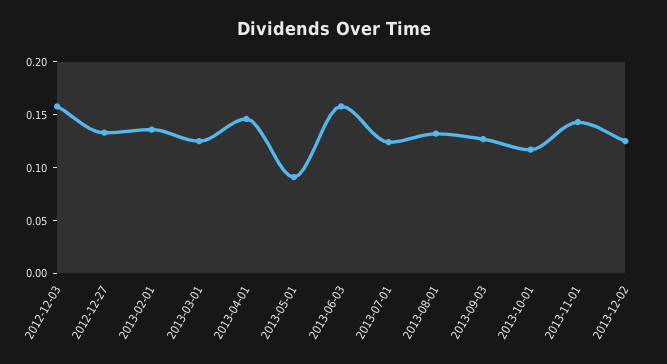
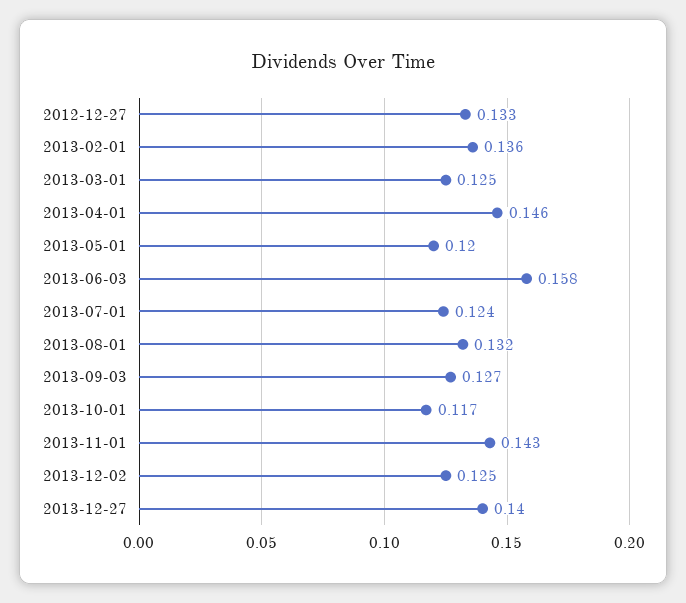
2012-12-03: 0.16 -> none
2013-05-01: 0.09 -> 0.12
2013-12-27: none -> 0.14

